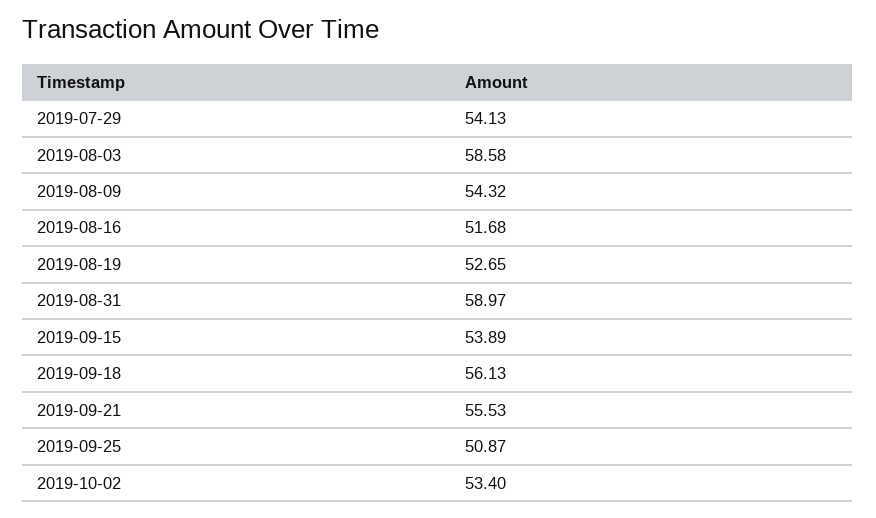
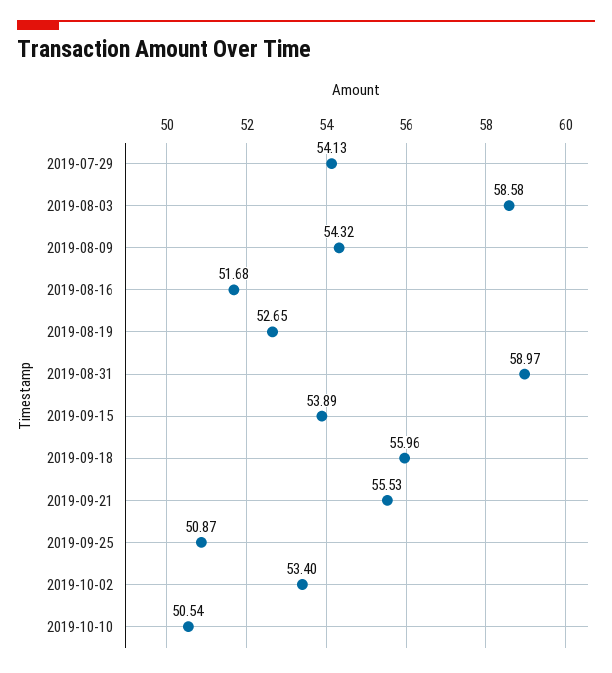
2019-09-18: 56.13 -> 55.96
2019-10-10: none -> 50.54

